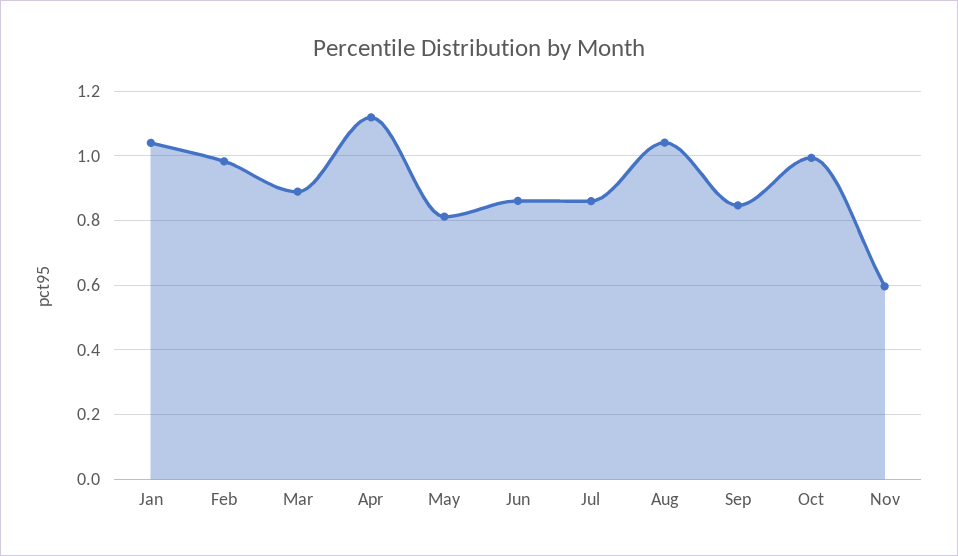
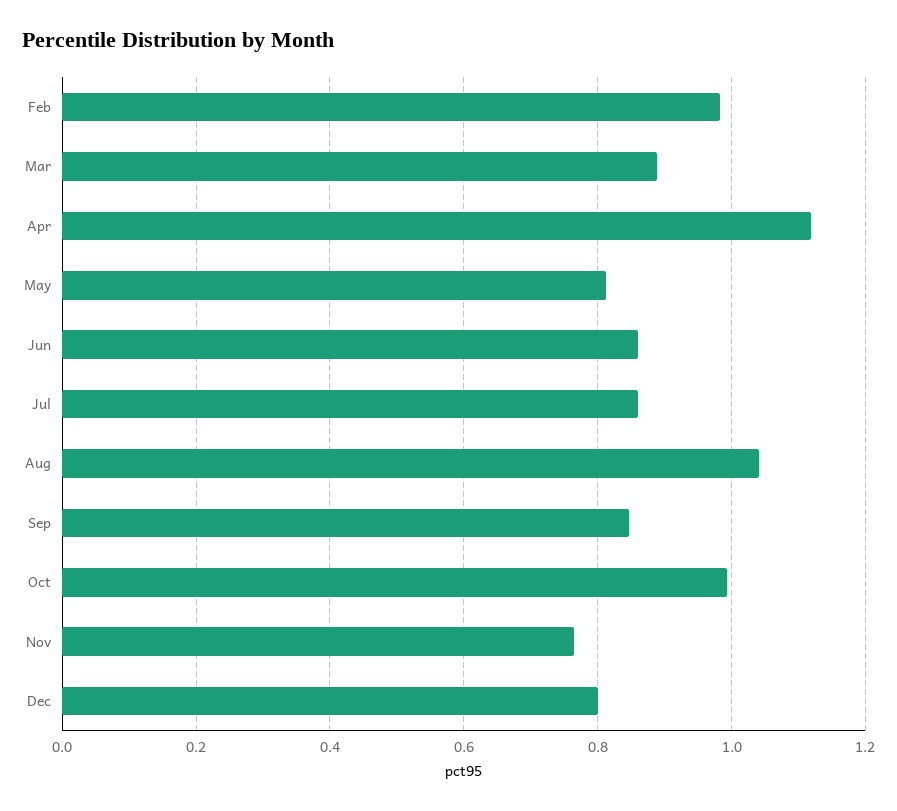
Jan: 1.04 -> none
Nov: 0.6 -> 0.76
Dec: none -> 0.8

